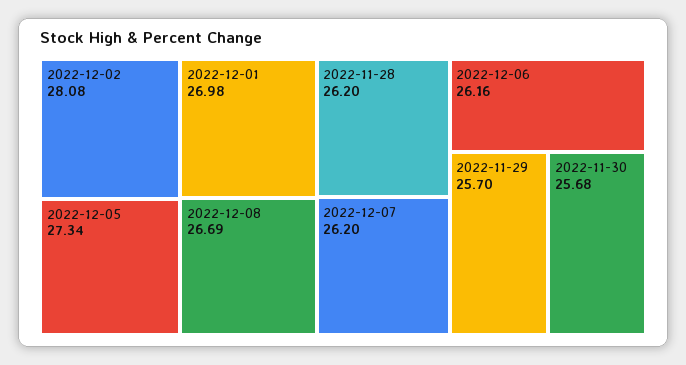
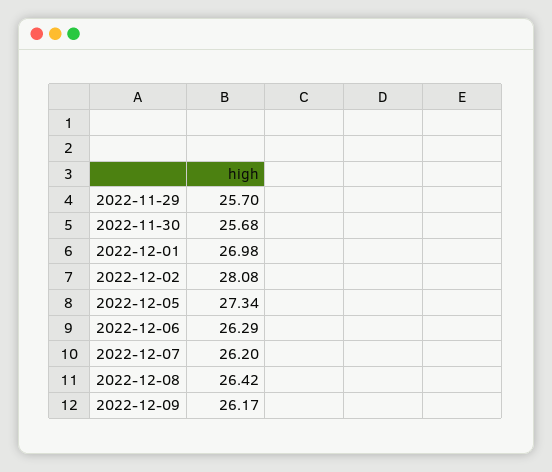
2022-12-08: 26.69 -> 26.42
2022-11-28: 26.2 -> none
2022-12-06: 26.16 -> 26.29
2022-12-09: none -> 26.17

